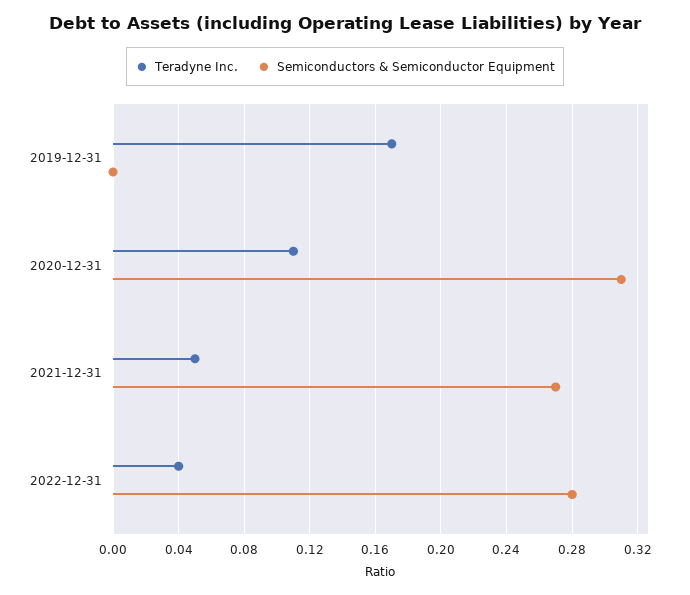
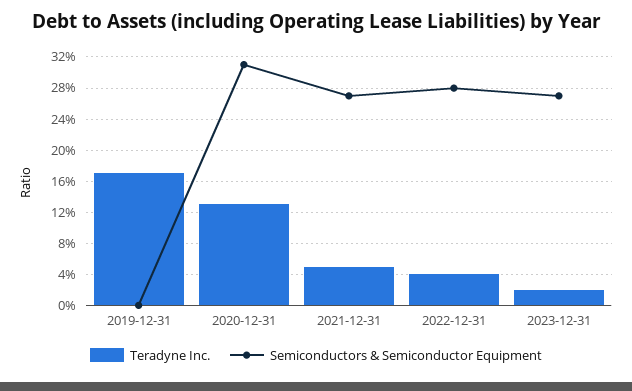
Teradyne Inc., 2020-12-31: 0.11 -> 0.13
Teradyne Inc., 2023-12-31: none -> 0.02
Semiconductors & Semiconductor Equipment, 2023-12-31: none -> 0.27

